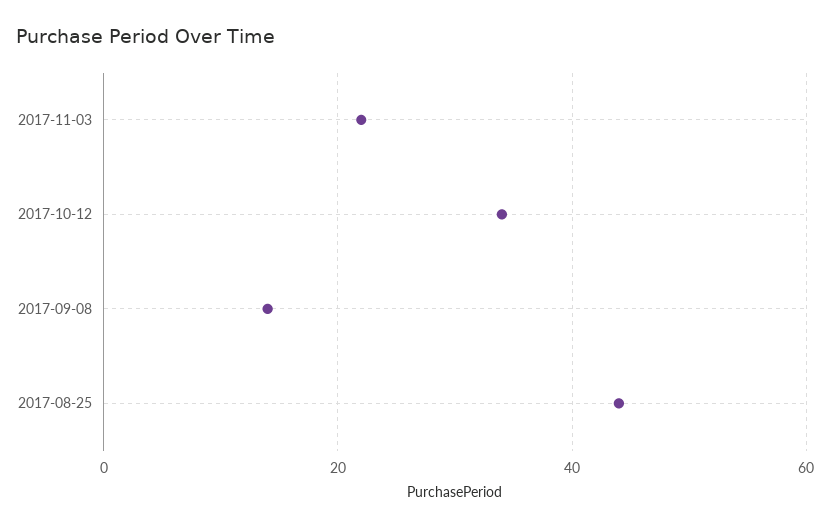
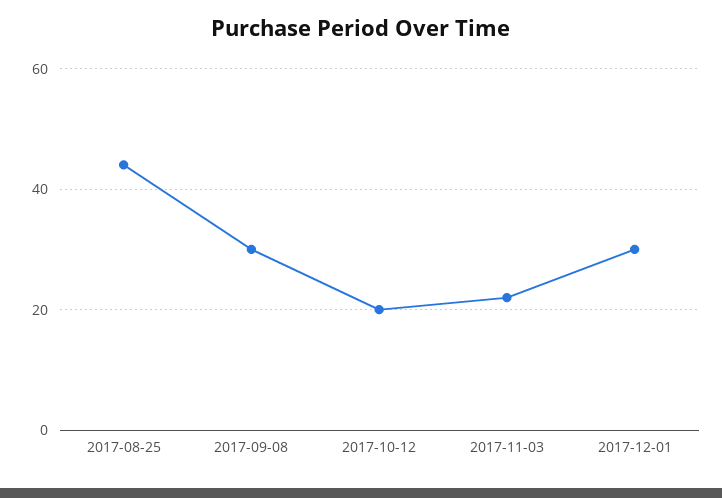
2017-10-12: 35 -> 20
2017-09-08: 15 -> 30
2017-12-01: none -> 30

